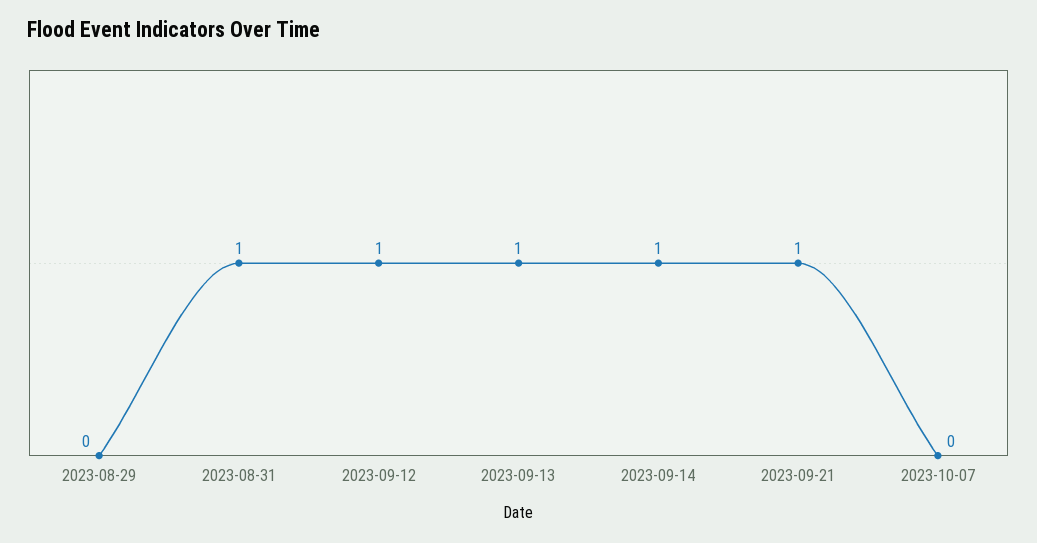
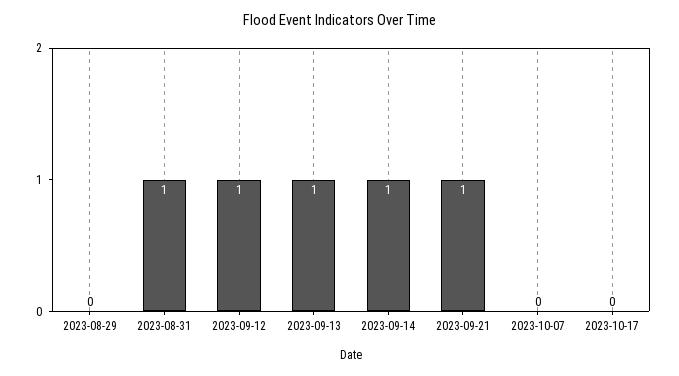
2023-10-17: none -> 0

